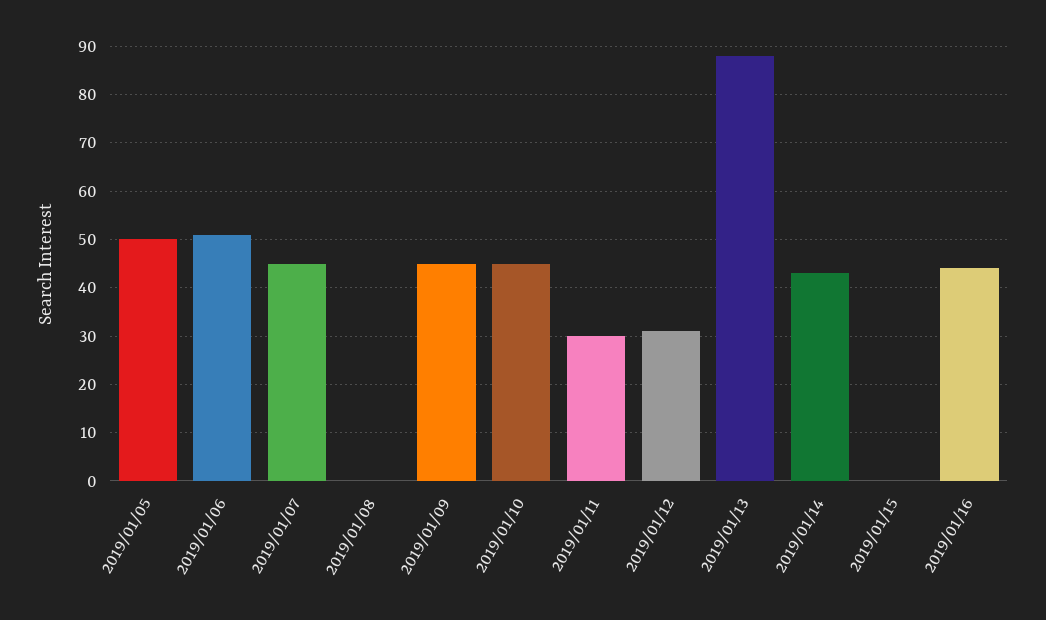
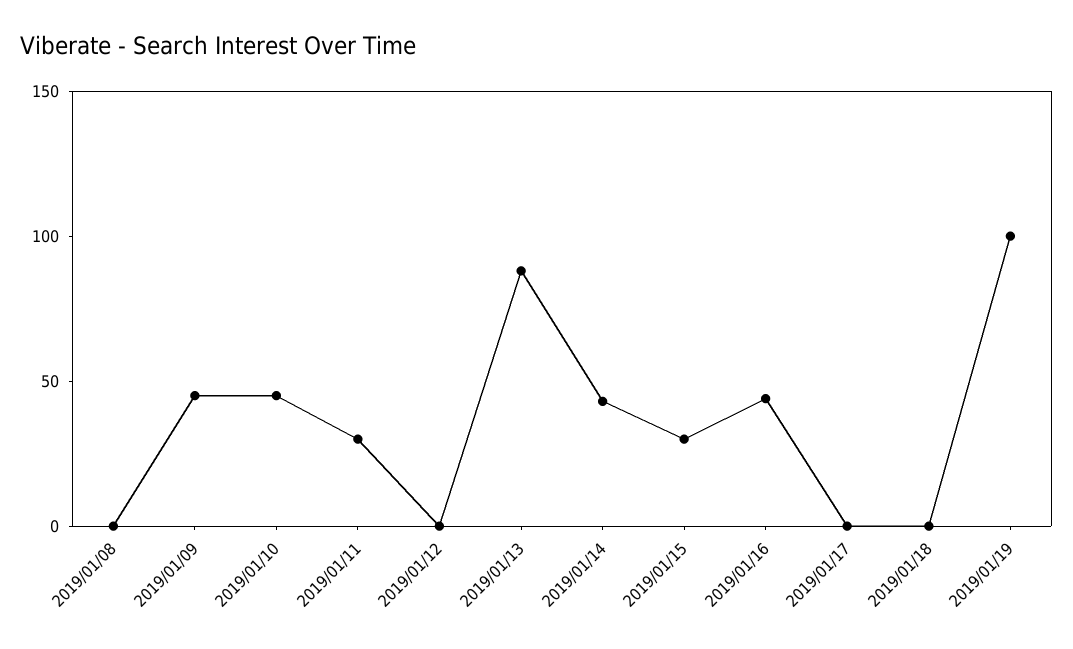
2019/01/05: 50 -> none
2019/01/06: 50 -> none
2019/01/07: 45 -> none
2019/01/12: 30 -> 0
2019/01/15: 0 -> 30
2019/01/17: none -> 0
2019/01/18: none -> 0
2019/01/19: none -> 100

